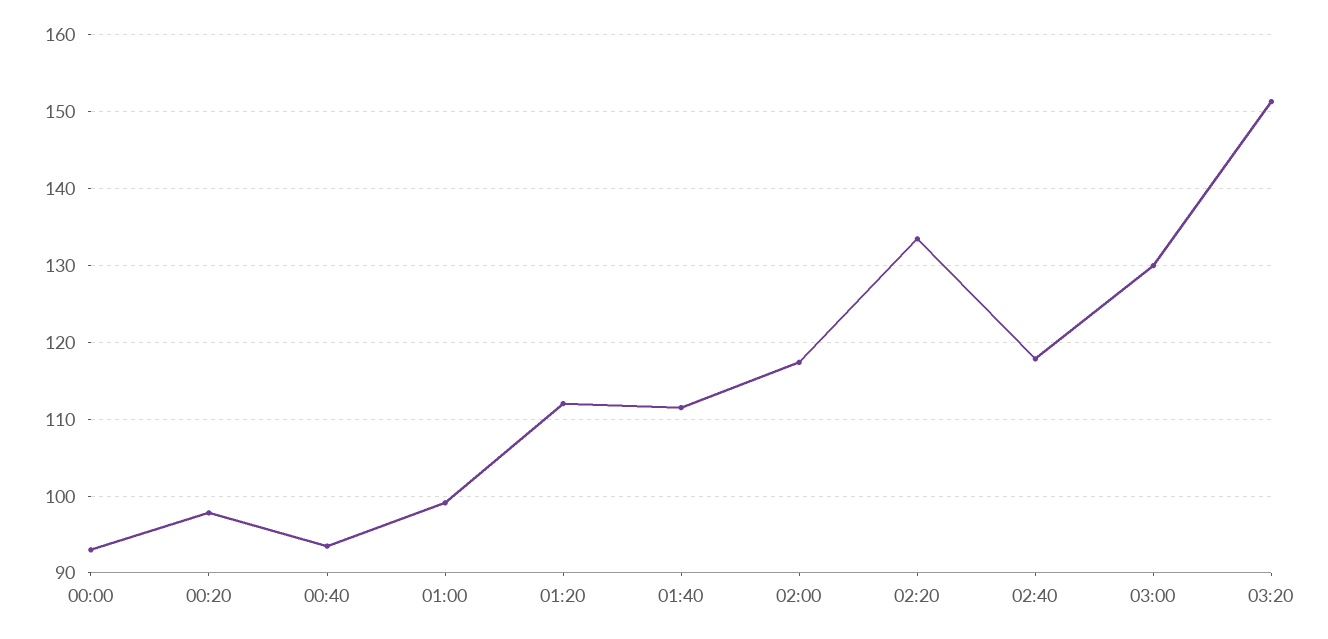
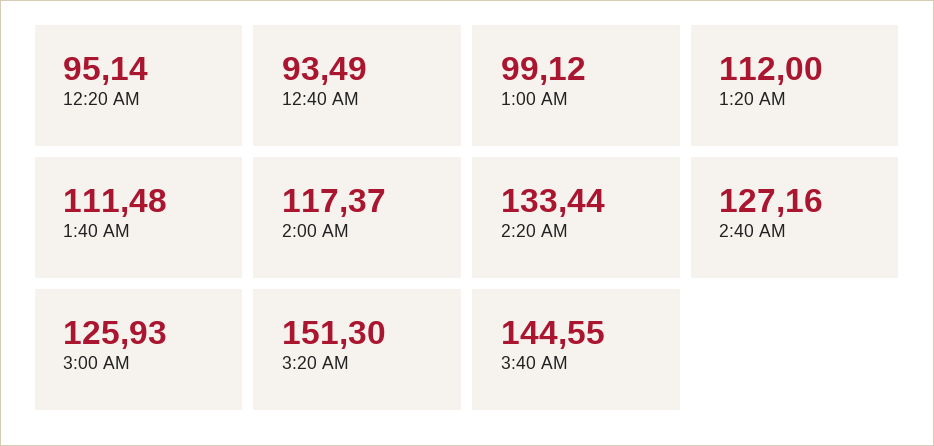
00:00: 93 -> none
00:20: 98 -> 95.14
02:40: 118 -> 127.16
03:00: 130 -> 125.93
3:40 AM: none -> 144.55

